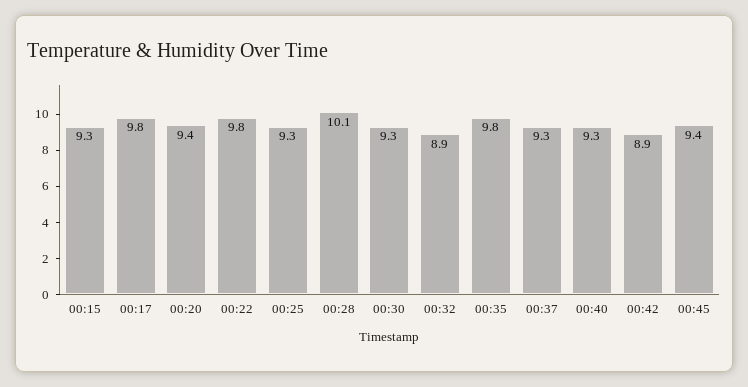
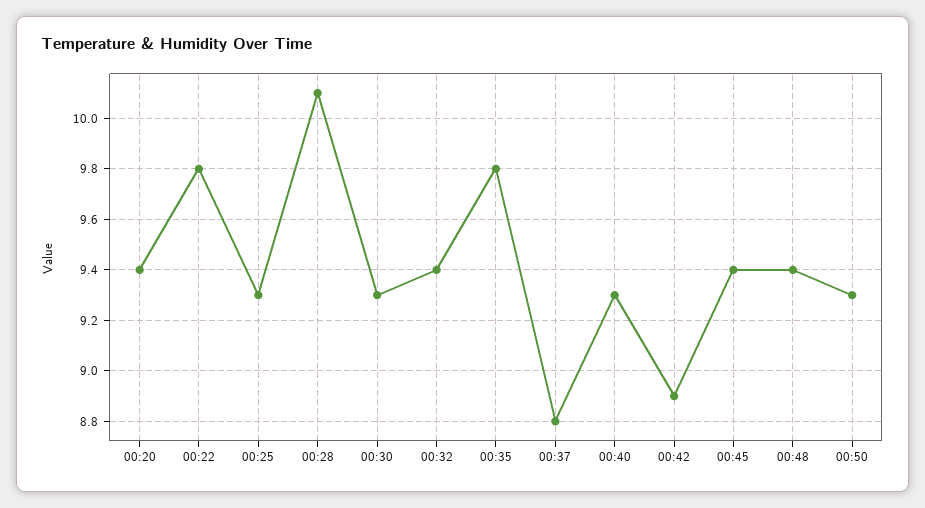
00:15: 9.3 -> none
00:17: 9.8 -> none
00:32: 8.9 -> 9.4
00:37: 9.3 -> 8.8
00:48: none -> 9.4
00:50: none -> 9.3

